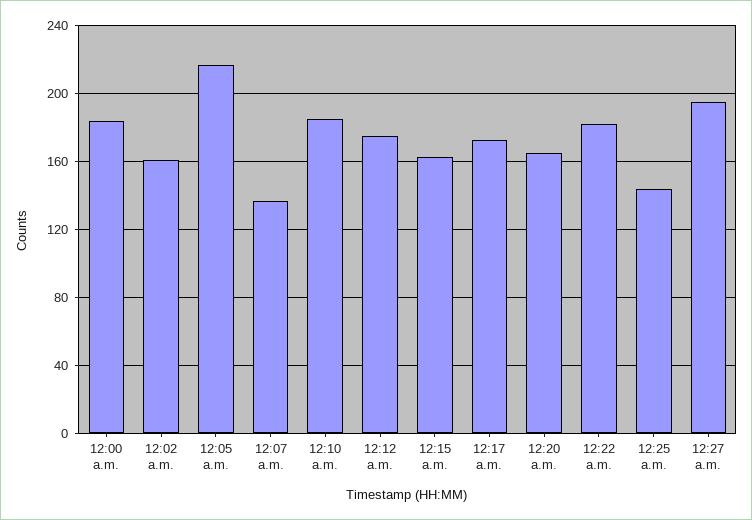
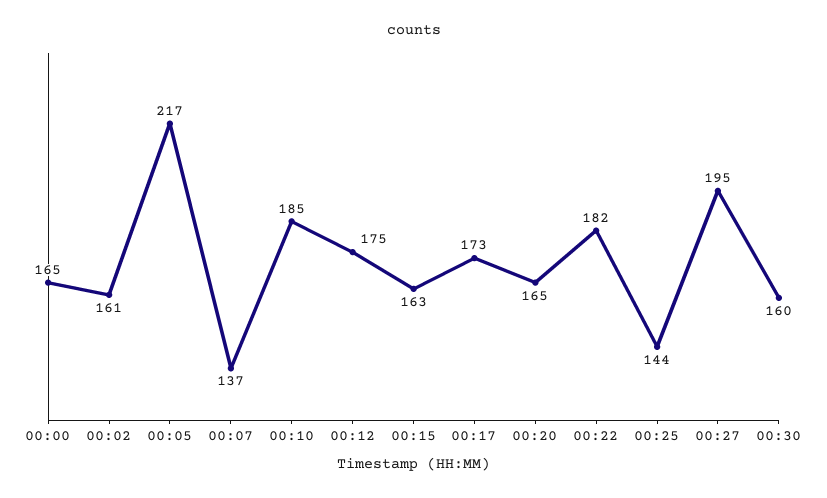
12:00 a.m.: 185 -> 165
00:30: none -> 160

